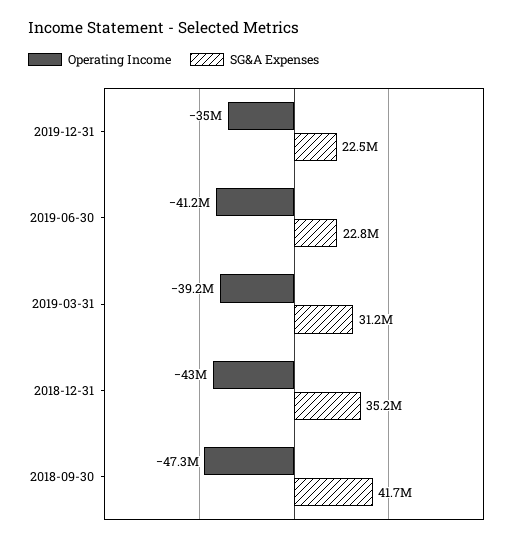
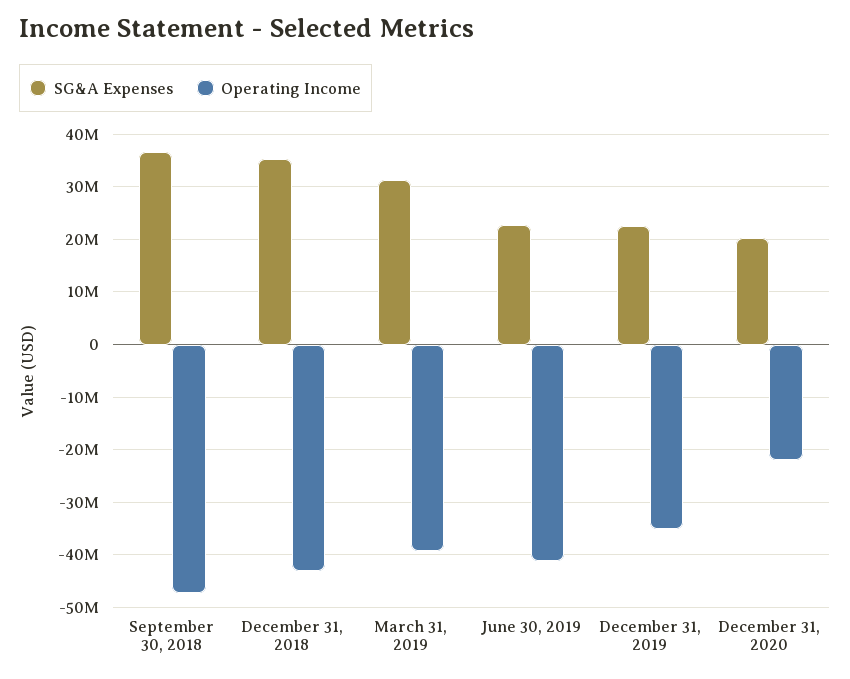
SG&A Expenses, 2018-09-30: 41700000 -> 36000000
SG&A Expenses, December 31, 2020: none -> 20000000
Operating Income, December 31, 2020: none -> -22000000

